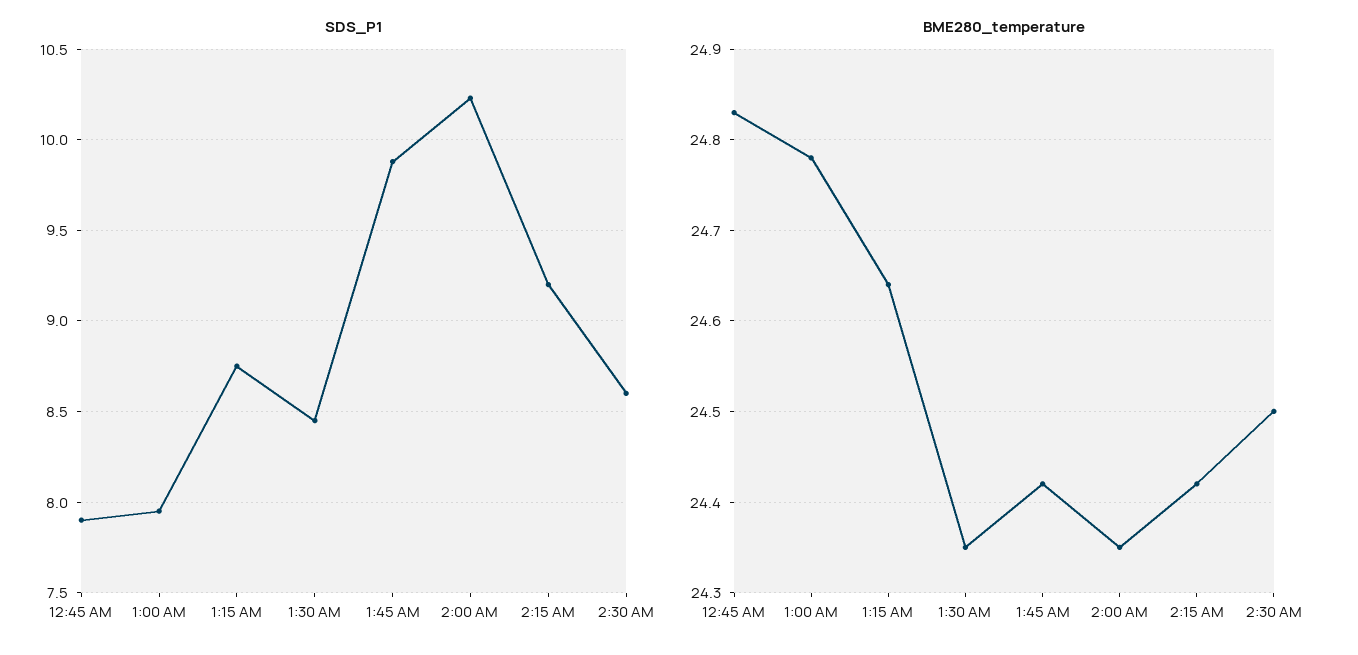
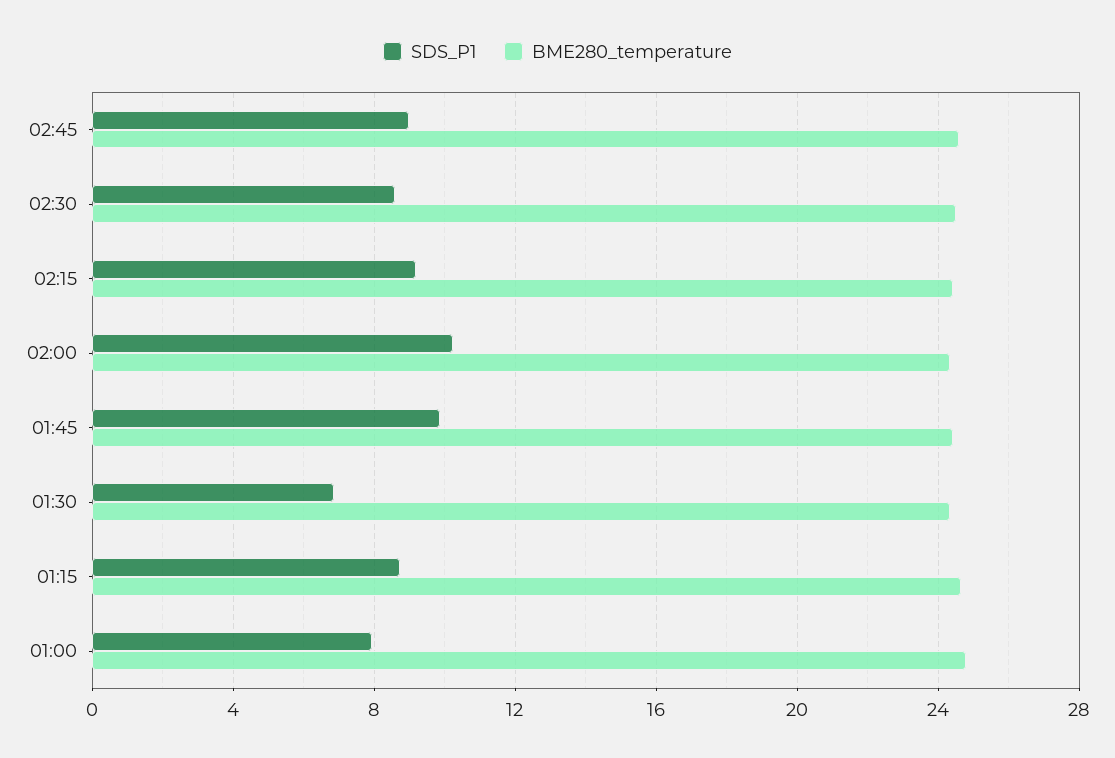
SDS_P1, 12:45 AM: 7.9 -> none
SDS_P1, 1:30 AM: 8.45 -> 7
BME280_temperature, 12:45 AM: 24.83 -> none
SDS_P1, 02:45: none -> 9
BME280_temperature, 02:45: none -> 24.5

